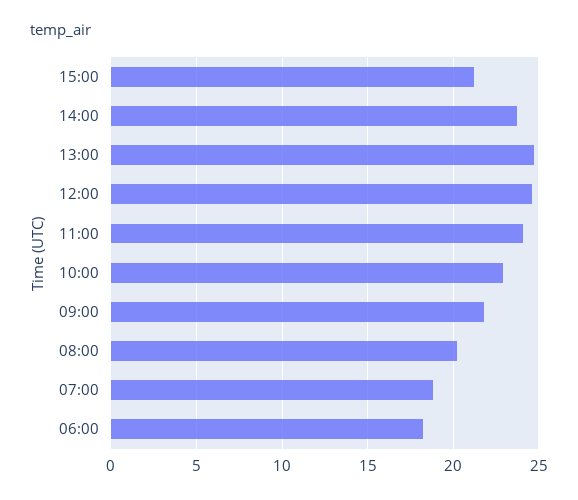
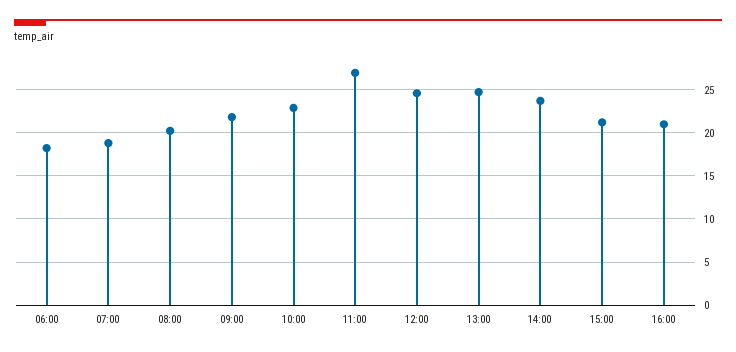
11:00: 24 -> 27
16:00: none -> 21

